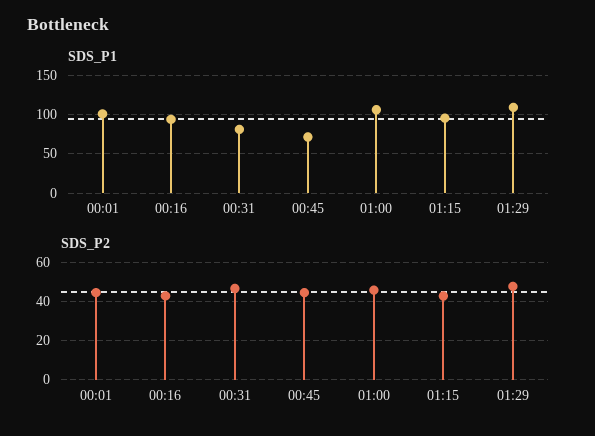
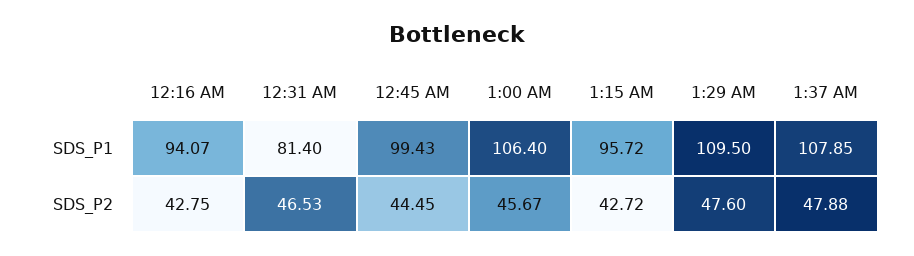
SDS_P1, 00:01: 100 -> none
SDS_P1, 00:45: 70 -> 99.43
SDS_P2, 00:01: 45 -> none
SDS_P1, 1:37 AM: none -> 107.85
SDS_P2, 1:37 AM: none -> 47.88

